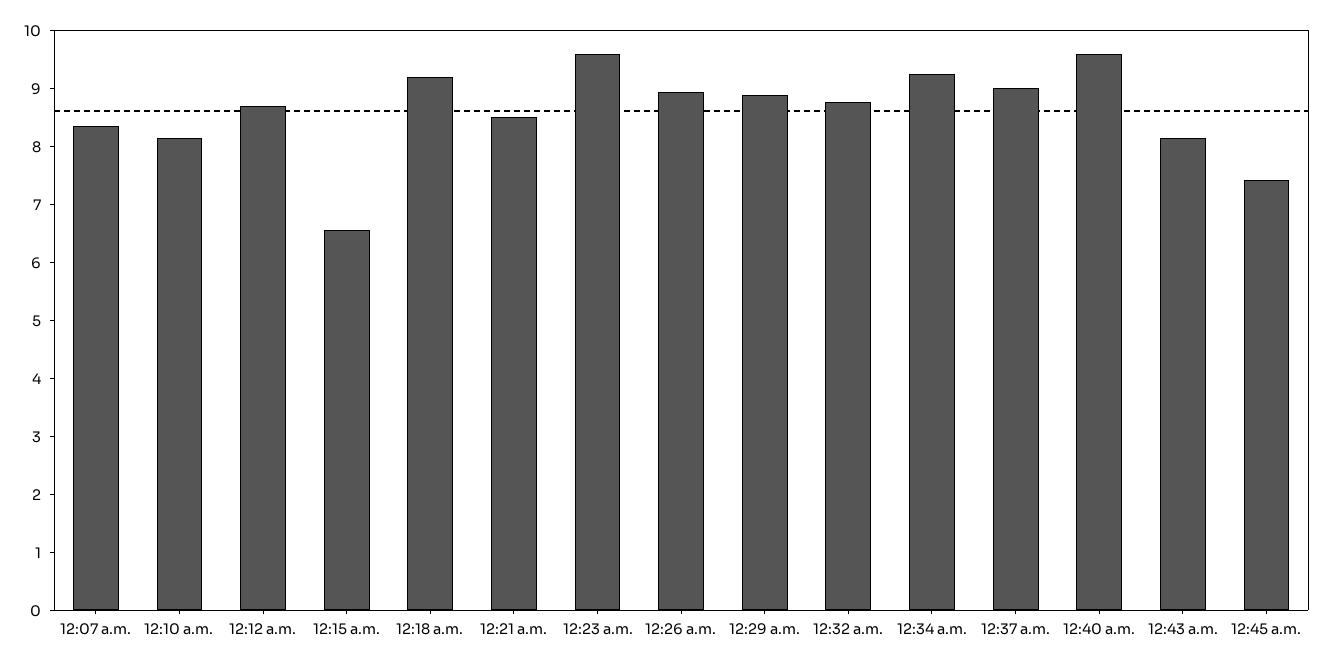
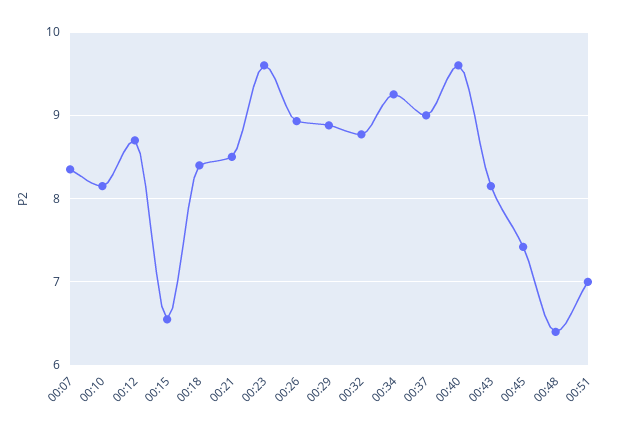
12:18 a.m.: 9.2 -> 8.4
00:48: none -> 6.4
00:51: none -> 7

